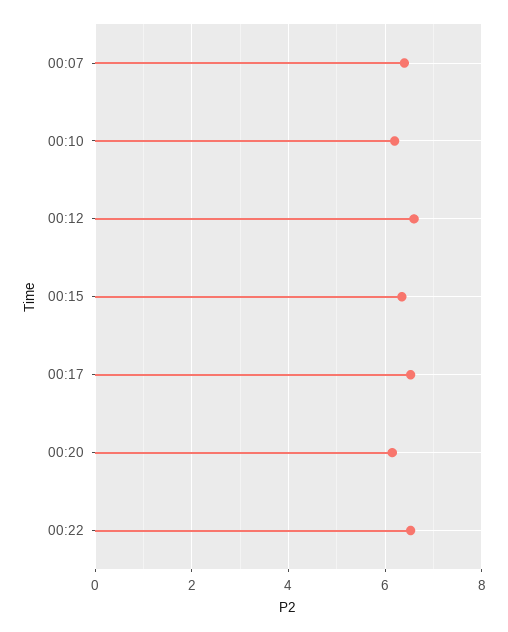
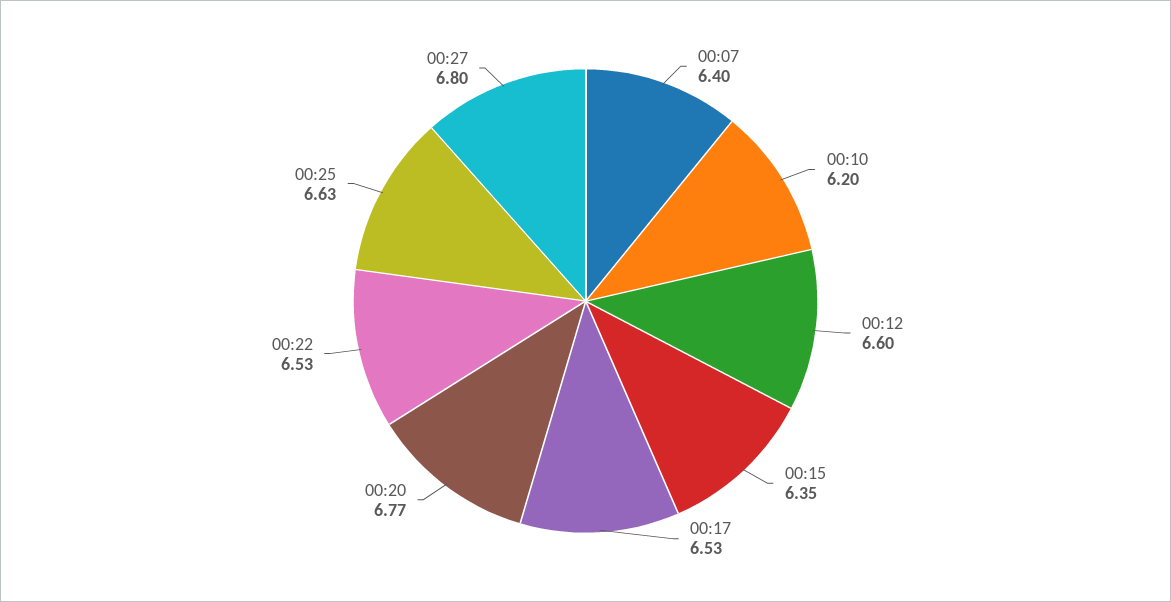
00:20: 6.2 -> 6.77
00:25: none -> 6.63
00:27: none -> 6.8

